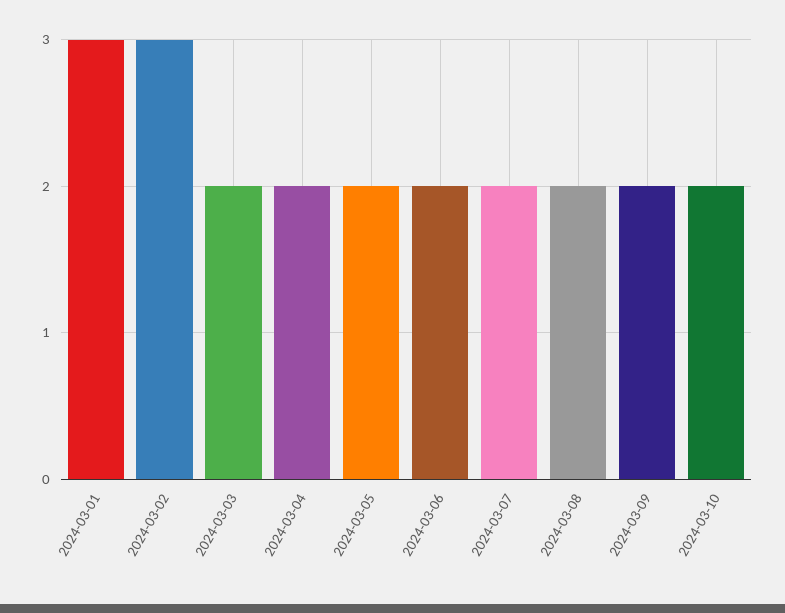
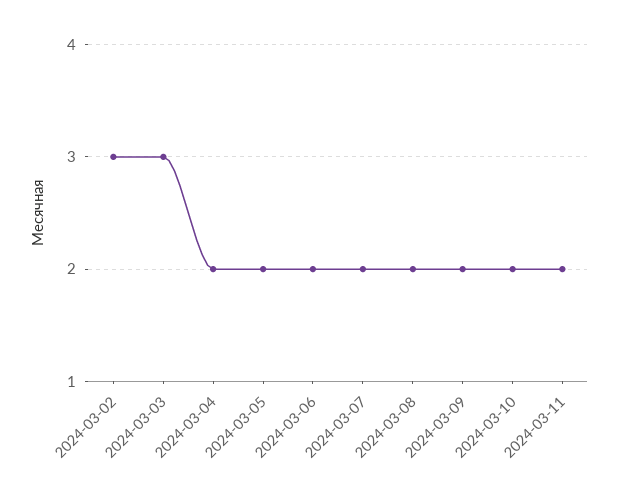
2024-03-01: 3 -> none
2024-03-03: 2 -> 3
2024-03-11: none -> 2

